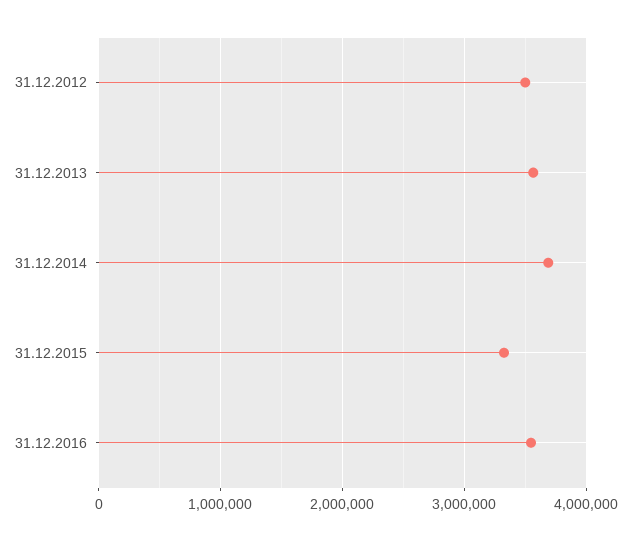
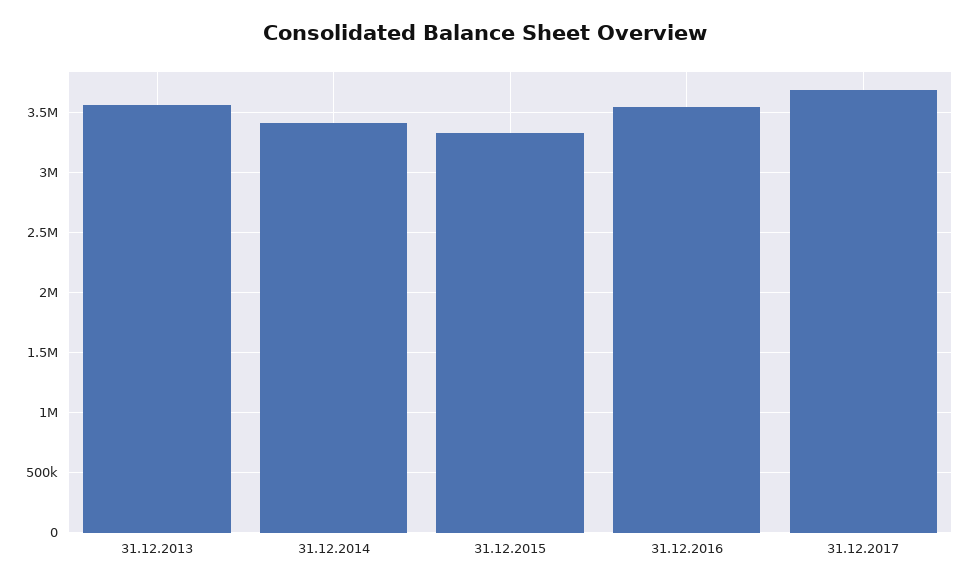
31.12.2012: 3500000 -> none
31.12.2014: 3700000 -> 3400000
31.12.2017: none -> 3700000

